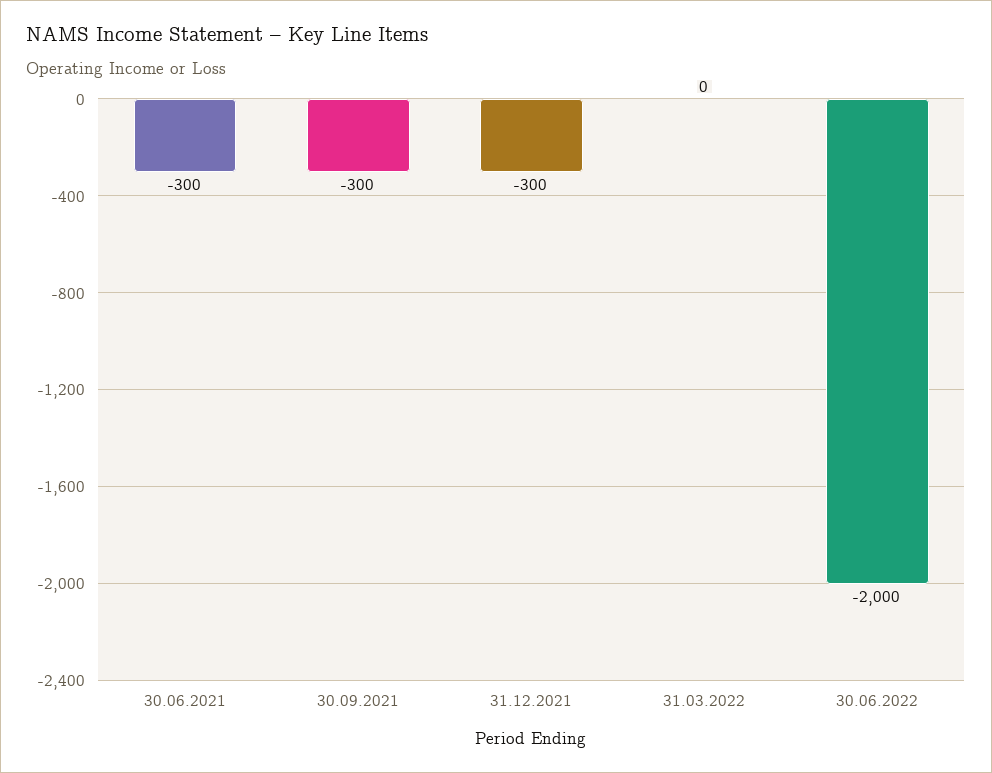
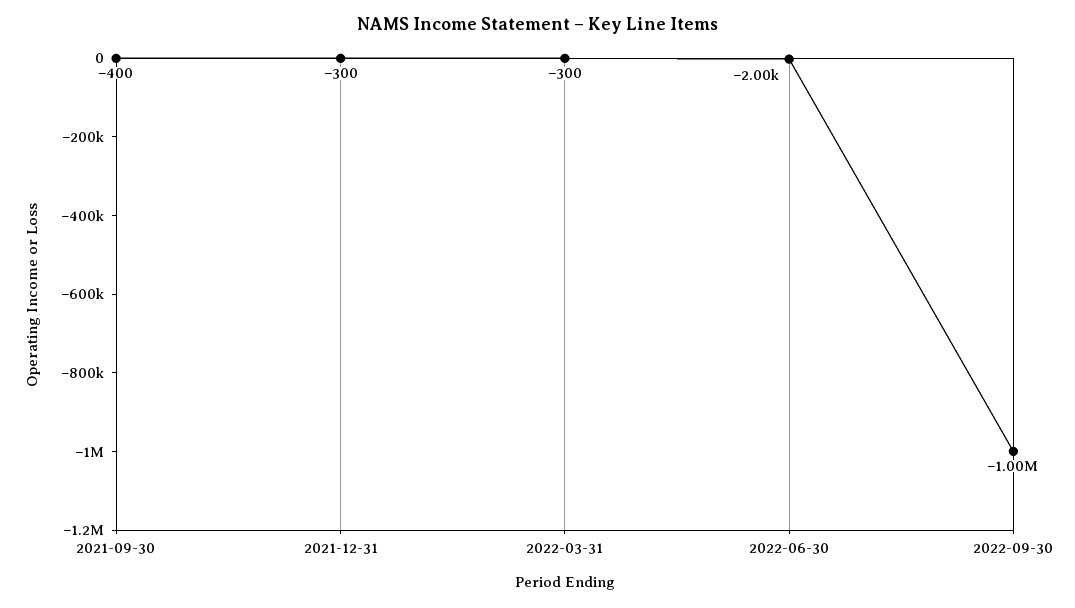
30.06.2021: -300 -> none
30.09.2021: -300 -> -400
31.03.2022: 0 -> -300
2022-09-30: none -> -1000000

